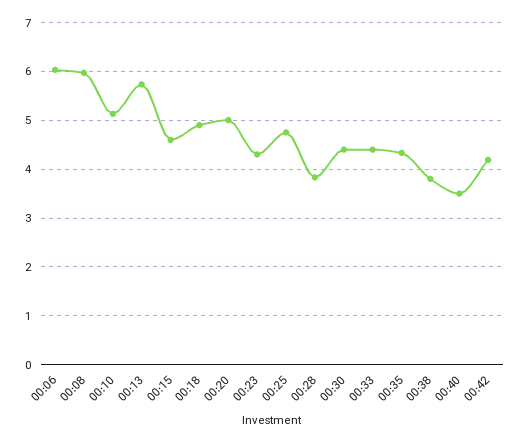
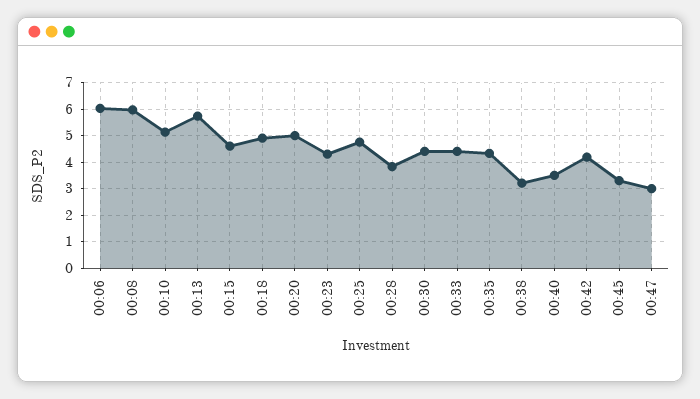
00:38: 3.8 -> 3.25
00:45: none -> 3.25
00:47: none -> 3

